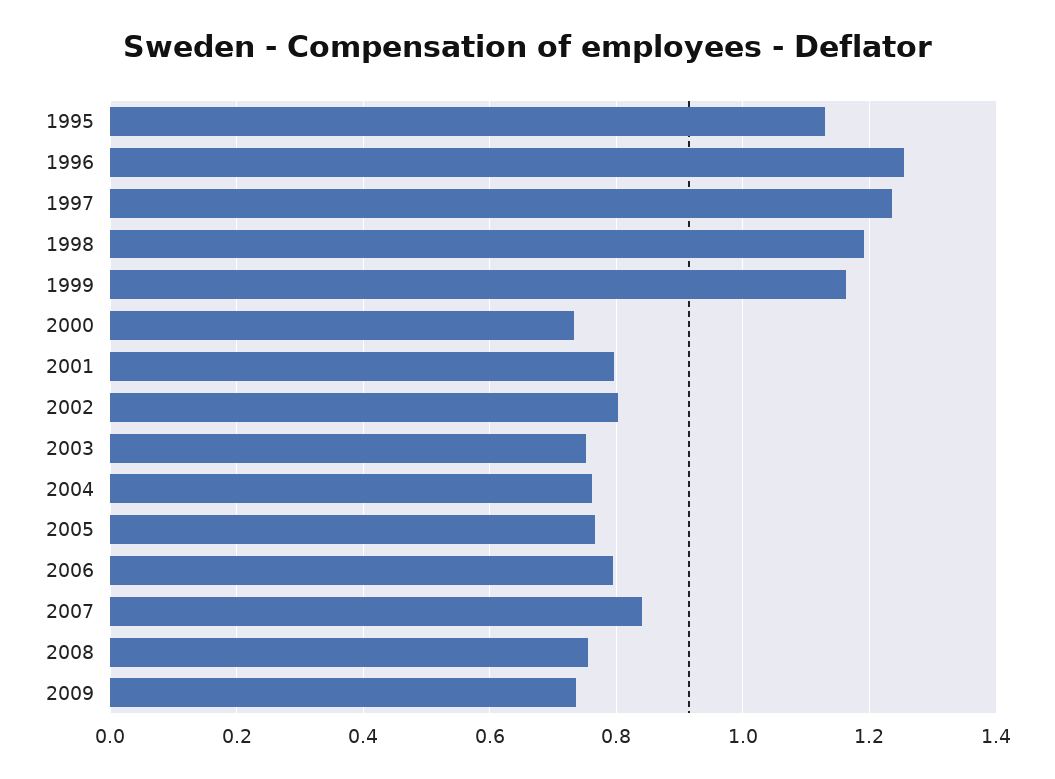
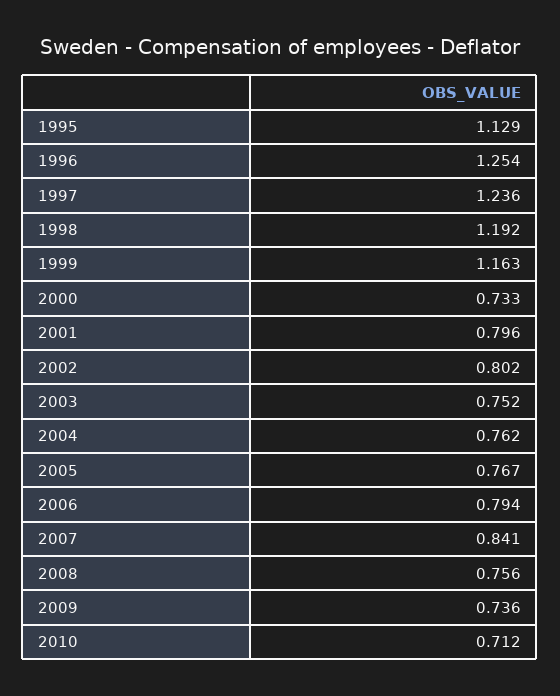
2010: none -> 0.712

